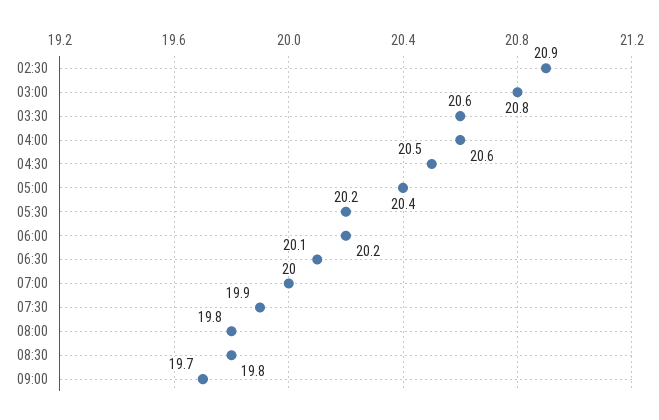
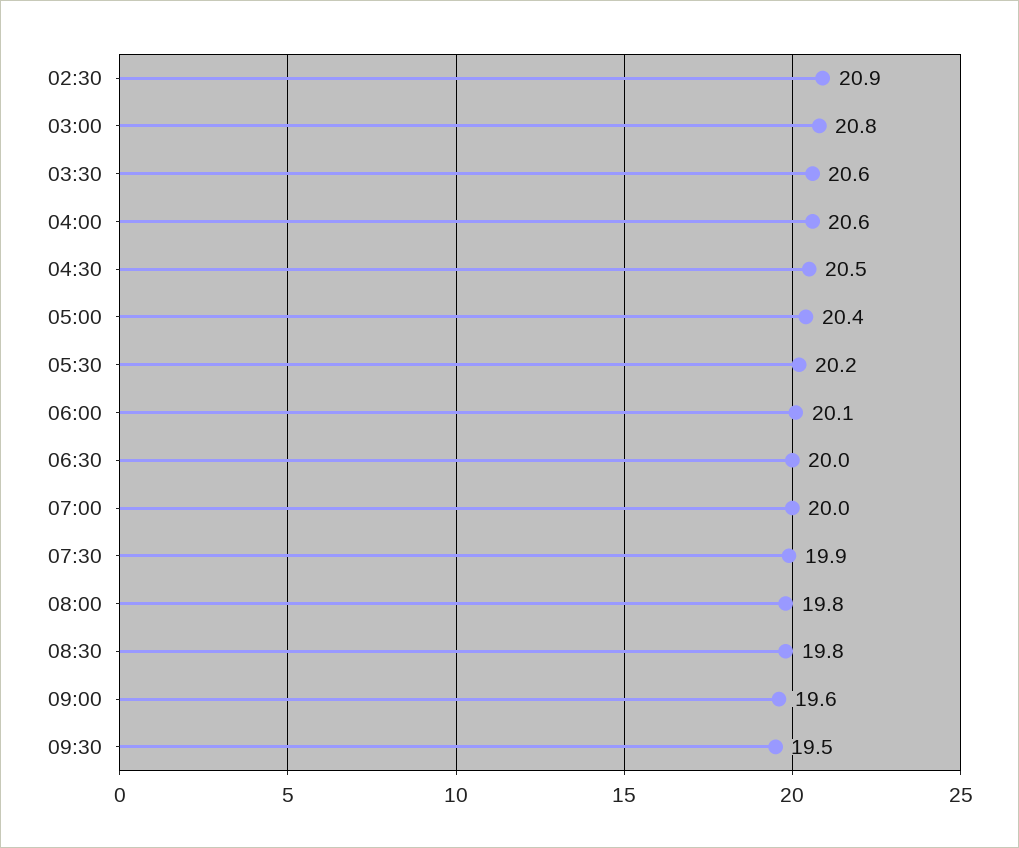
06:00: 20.2 -> 20.1
06:30: 20.1 -> 20
09:00: 19.7 -> 19.6
09:30: none -> 19.5

